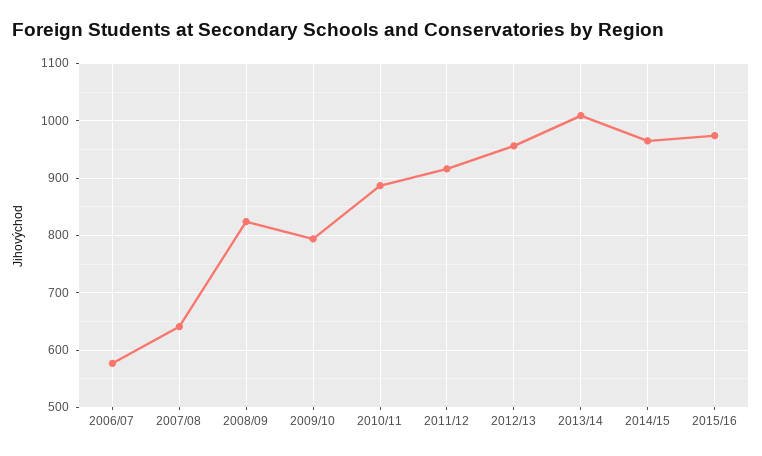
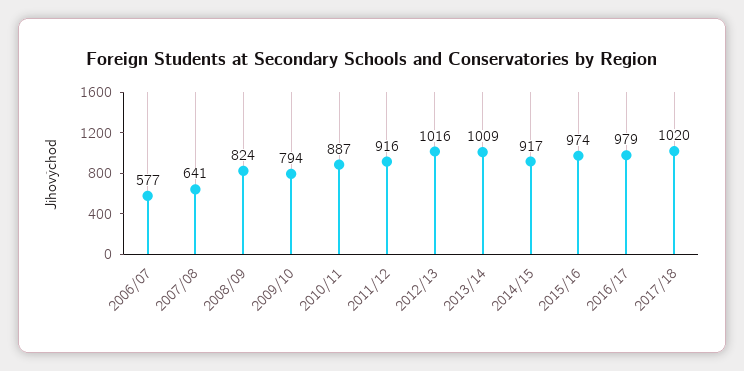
2012/13: 960 -> 1016
2014/15: 960 -> 917
2016/17: none -> 979
2017/18: none -> 1020

